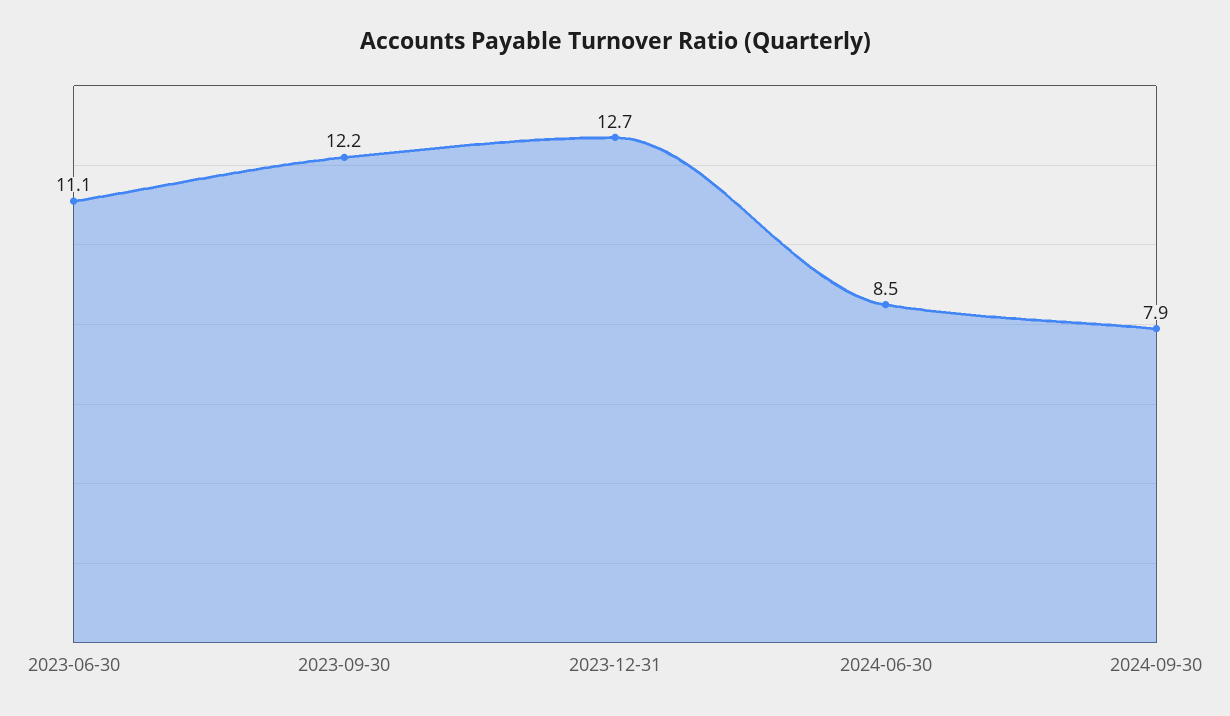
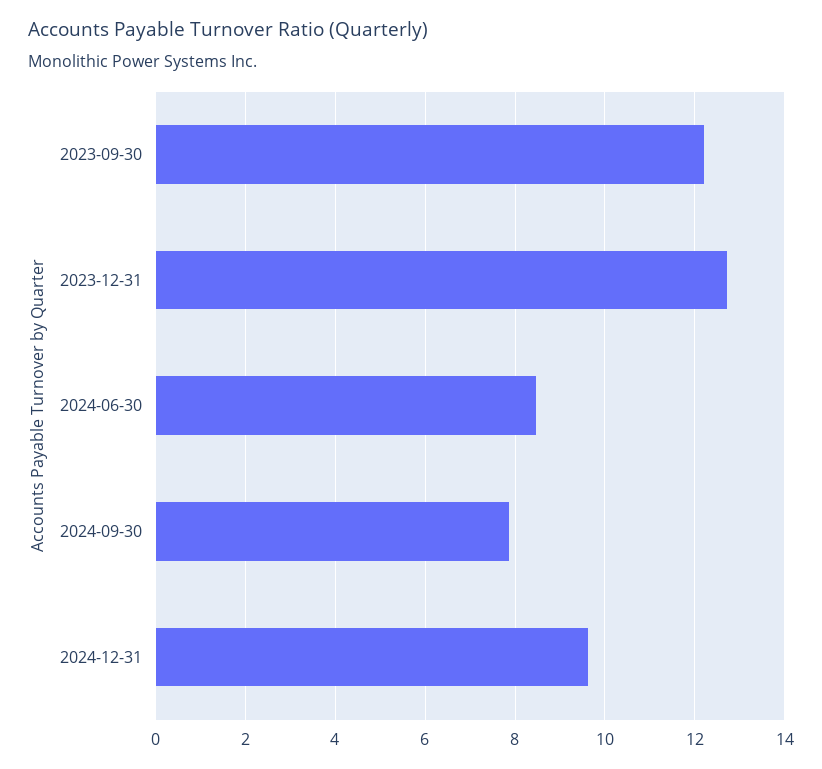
2023-06-30: 11.1 -> none
2024-12-31: none -> 9.6

